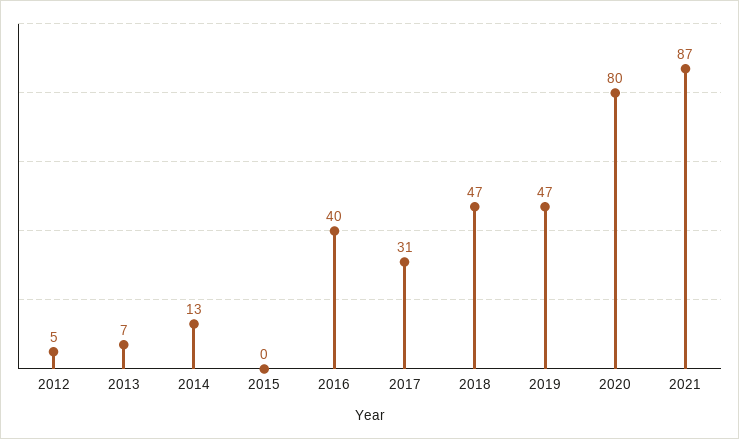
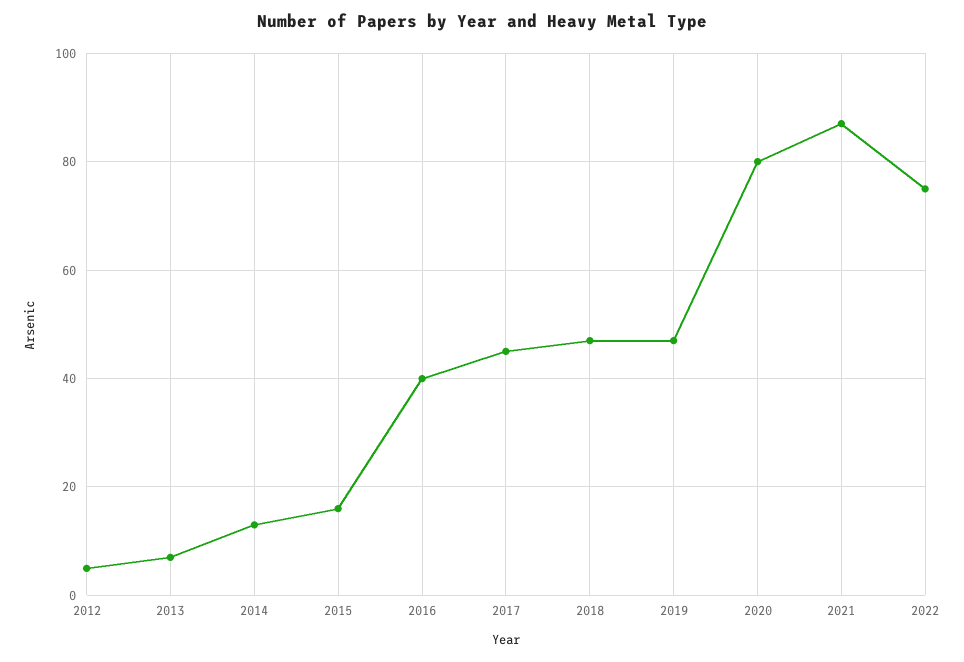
2015: 0 -> 15
2017: 31 -> 45
2022: none -> 75

